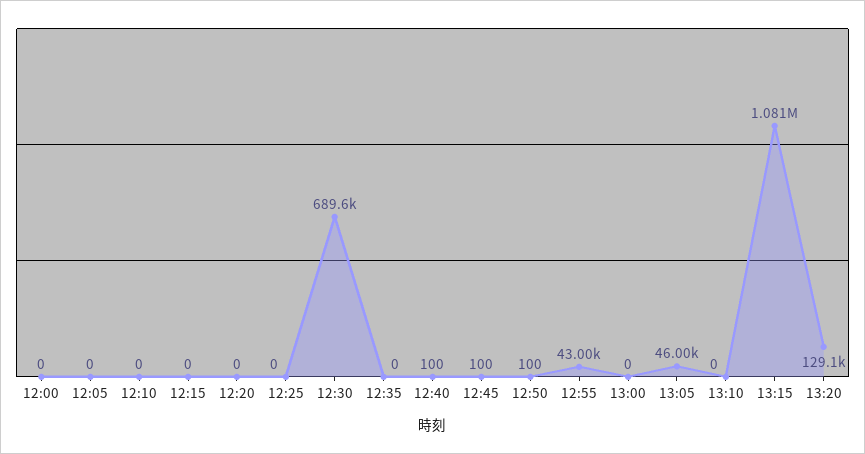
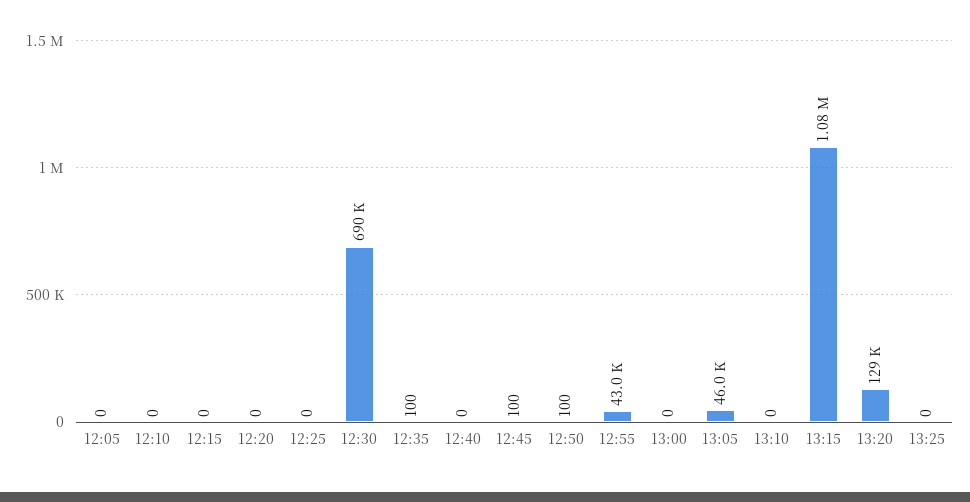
12:00: 0 -> none
12:35: 0 -> 100
12:40: 100 -> 0
13:25: none -> 0

